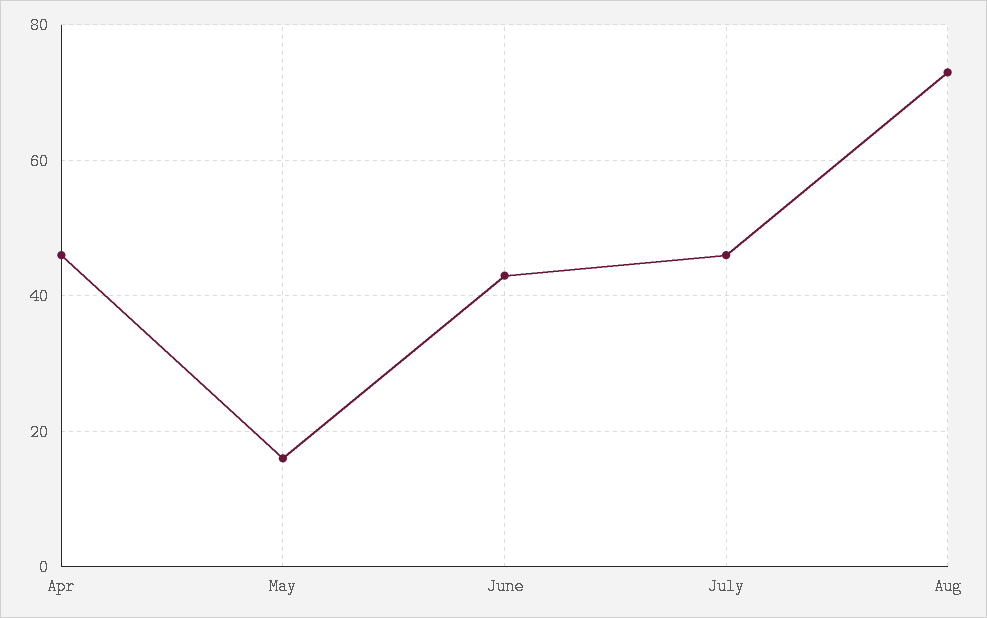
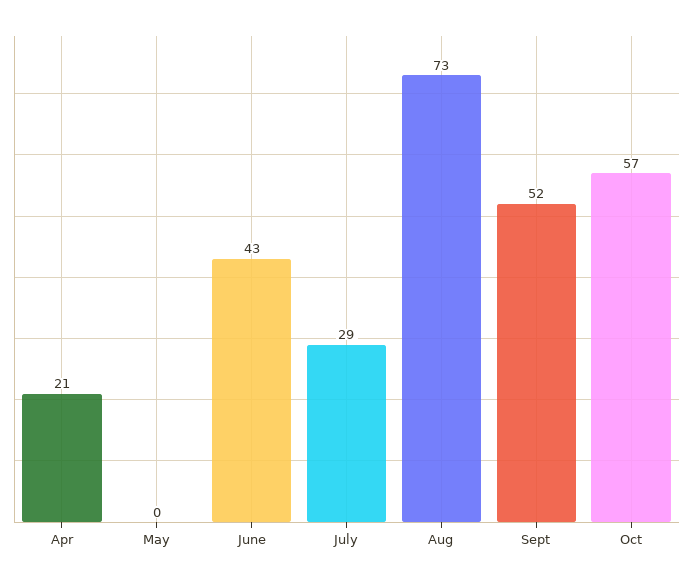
Apr: 45 -> 21
May: 15 -> 0
July: 45 -> 29
Sept: none -> 52
Oct: none -> 57

